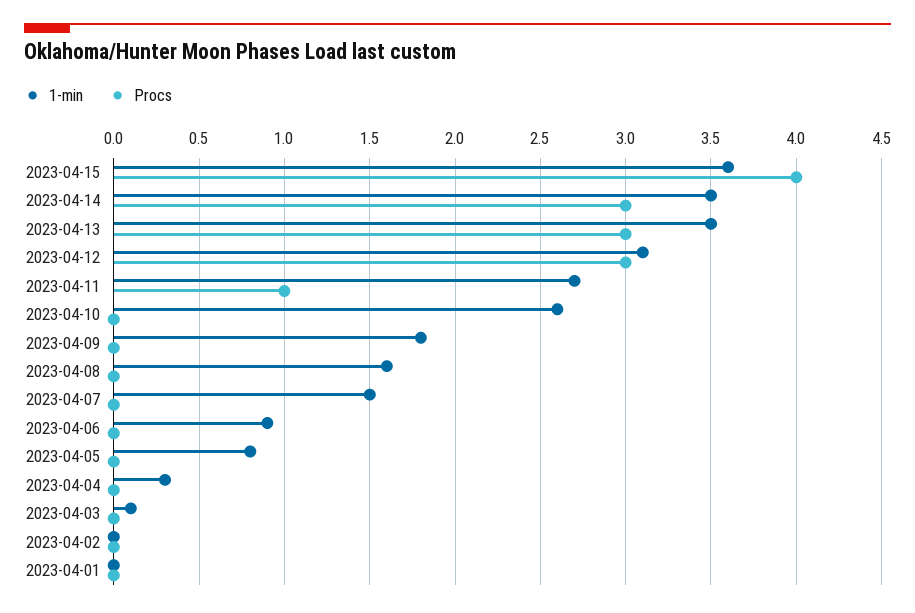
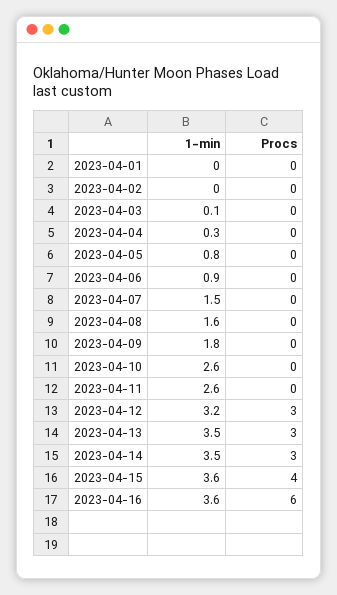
1-min, 2023-04-12: 3.1 -> 3.2
1-min, 2023-04-11: 2.7 -> 2.6
Procs, 2023-04-11: 1 -> 0
1-min, 2023-04-16: none -> 3.6
Procs, 2023-04-16: none -> 6

